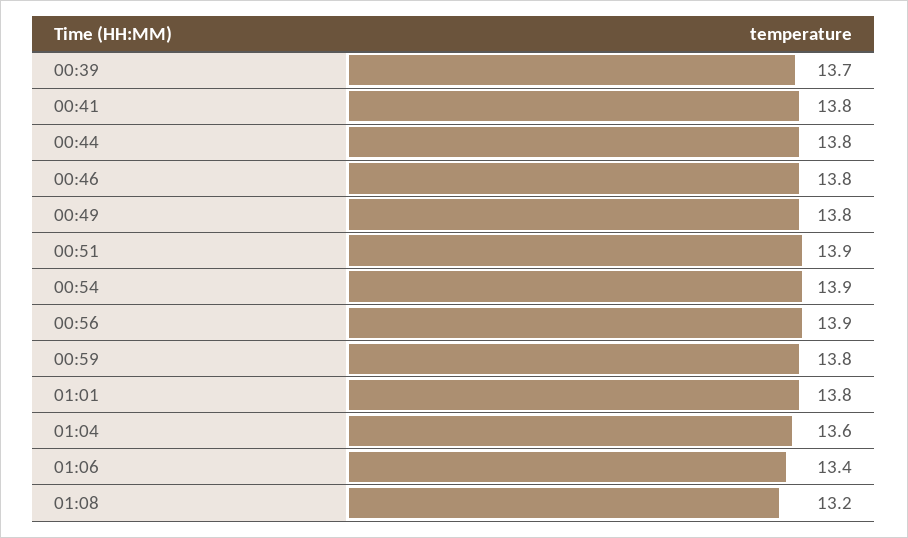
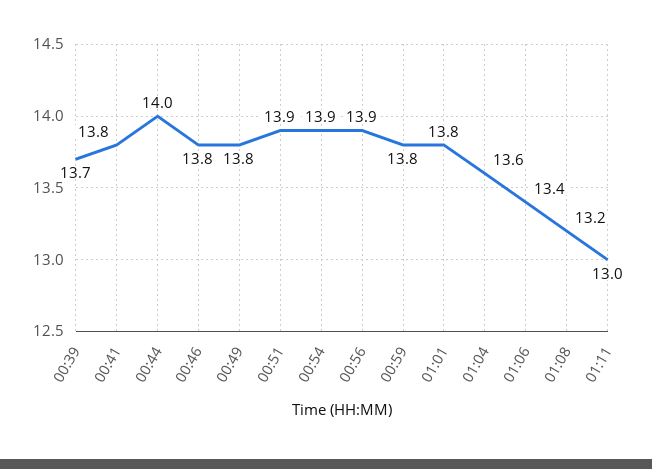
00:44: 13.8 -> 14
01:11: none -> 13

